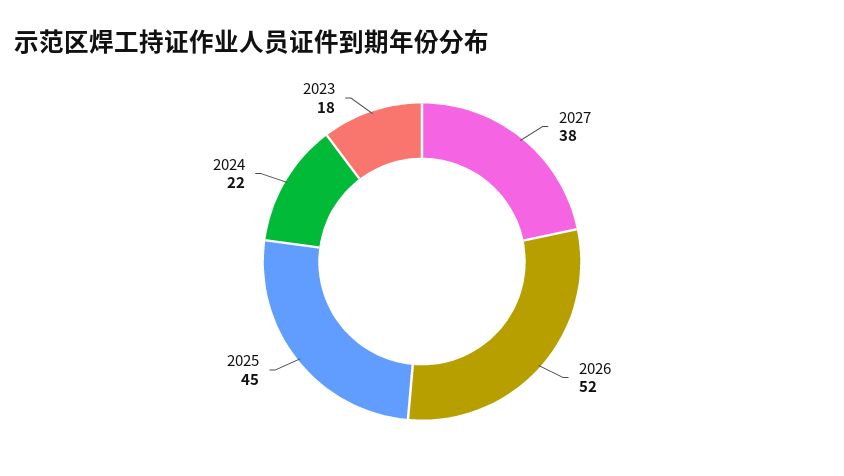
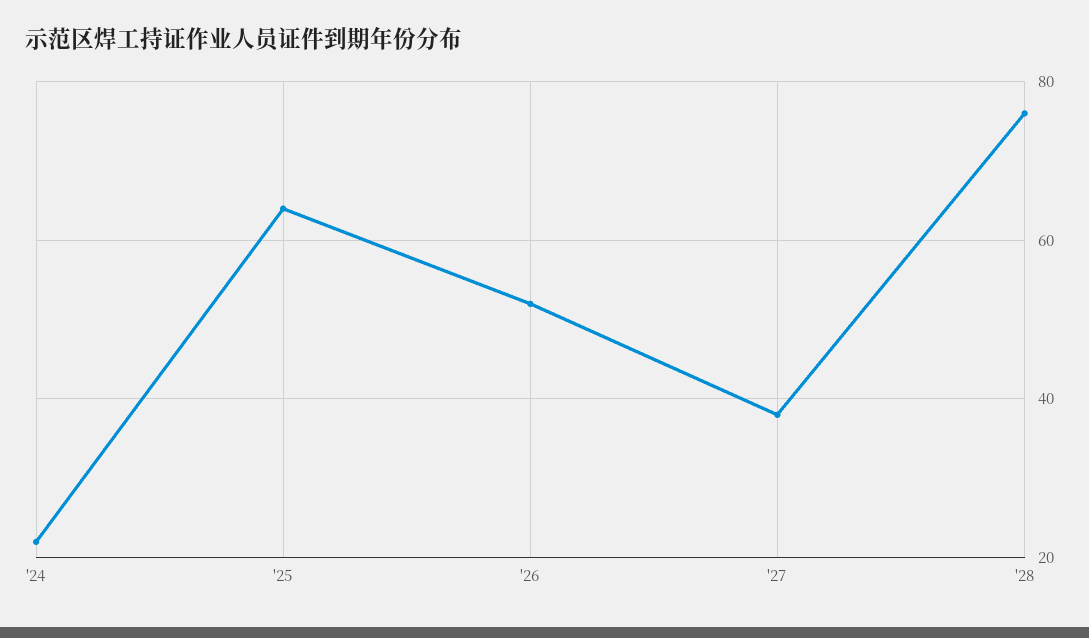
2025: 45 -> 65
2023: 18 -> none
'28: none -> 75

